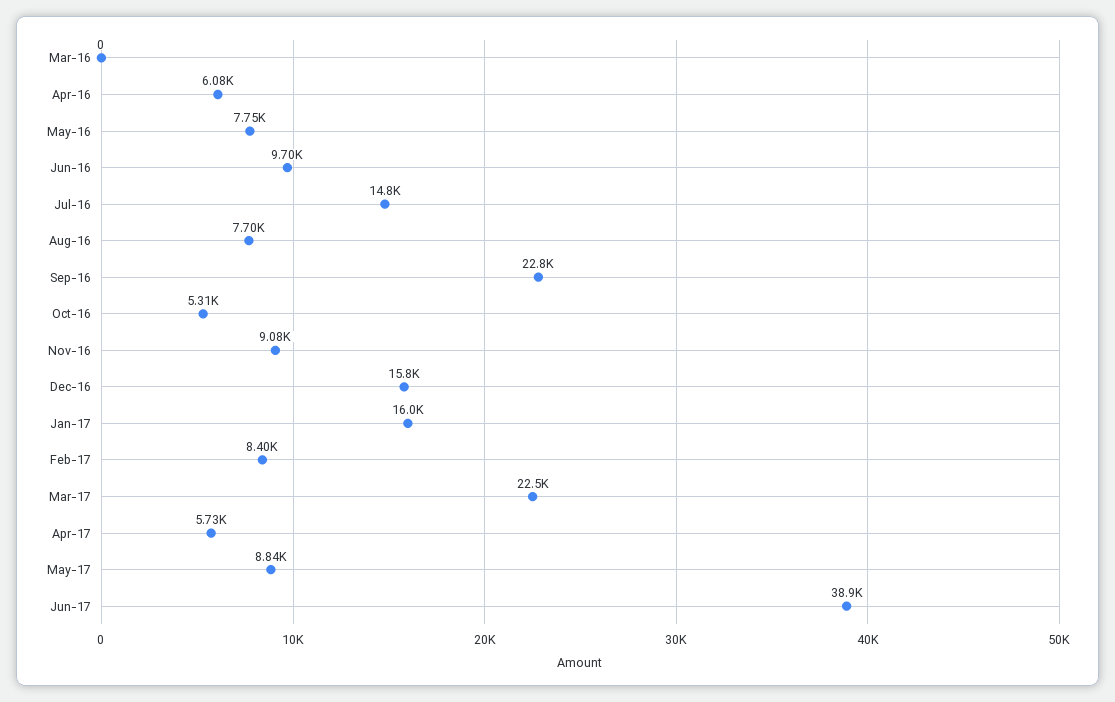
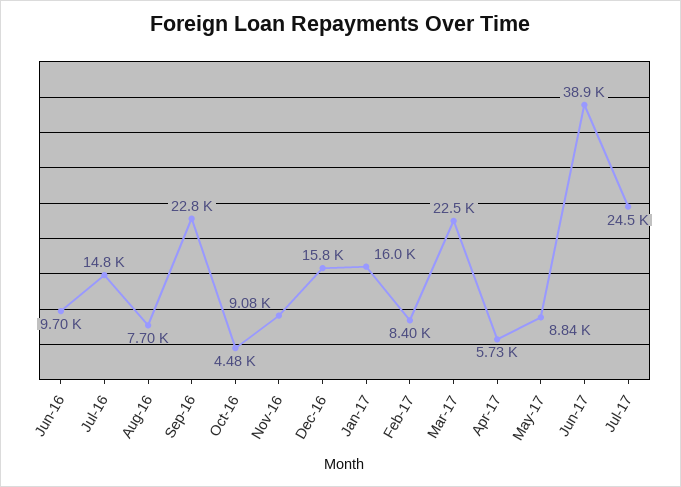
Mar-16: 0 -> none
Apr-16: 6080 -> none
May-16: 7750 -> none
Oct-16: 5310 -> 4480
Jul-17: none -> 24500

